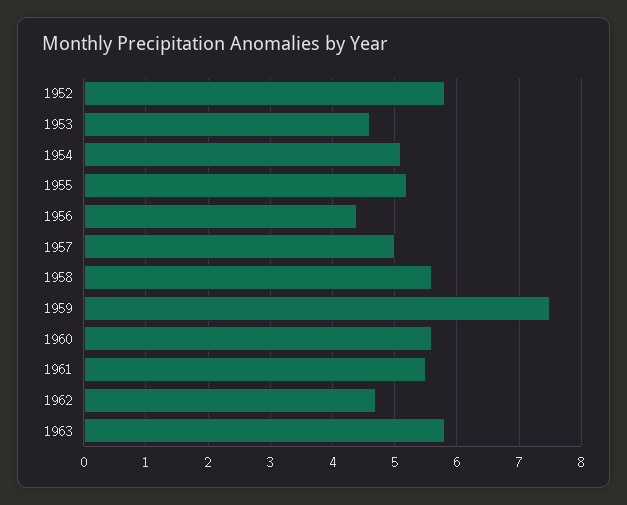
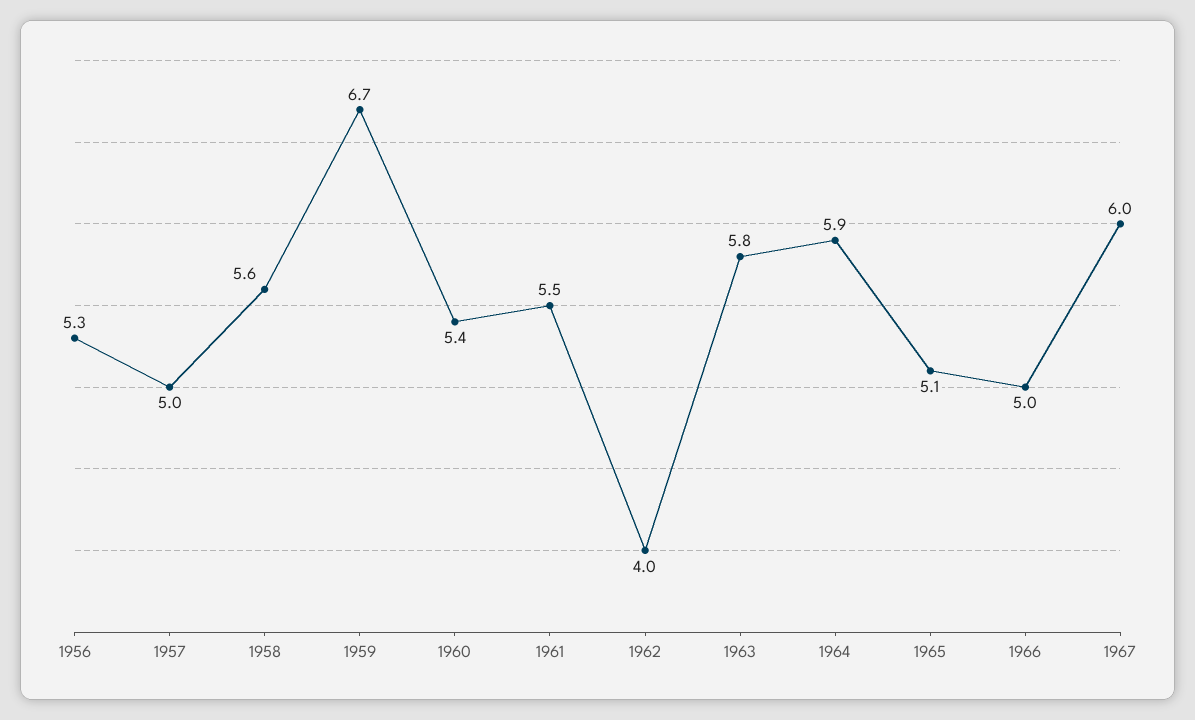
1952: 5.8 -> none
1953: 4.6 -> none
1954: 5.1 -> none
1955: 5.2 -> none
1956: 4.4 -> 5.3
1959: 7.5 -> 6.7
1960: 5.6 -> 5.4
1962: 4.7 -> 4
1964: none -> 5.9
1965: none -> 5.1
1966: none -> 5
1967: none -> 6

